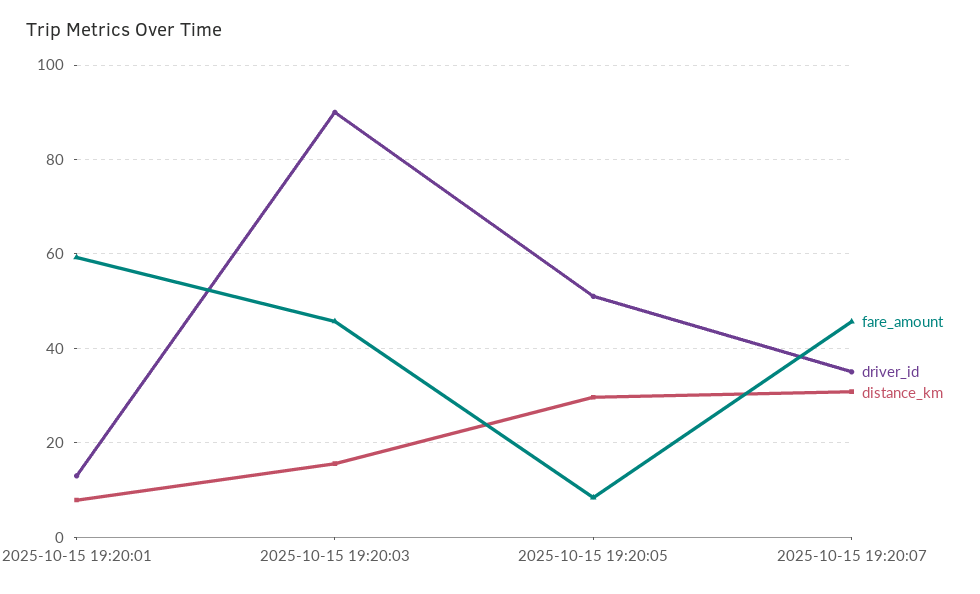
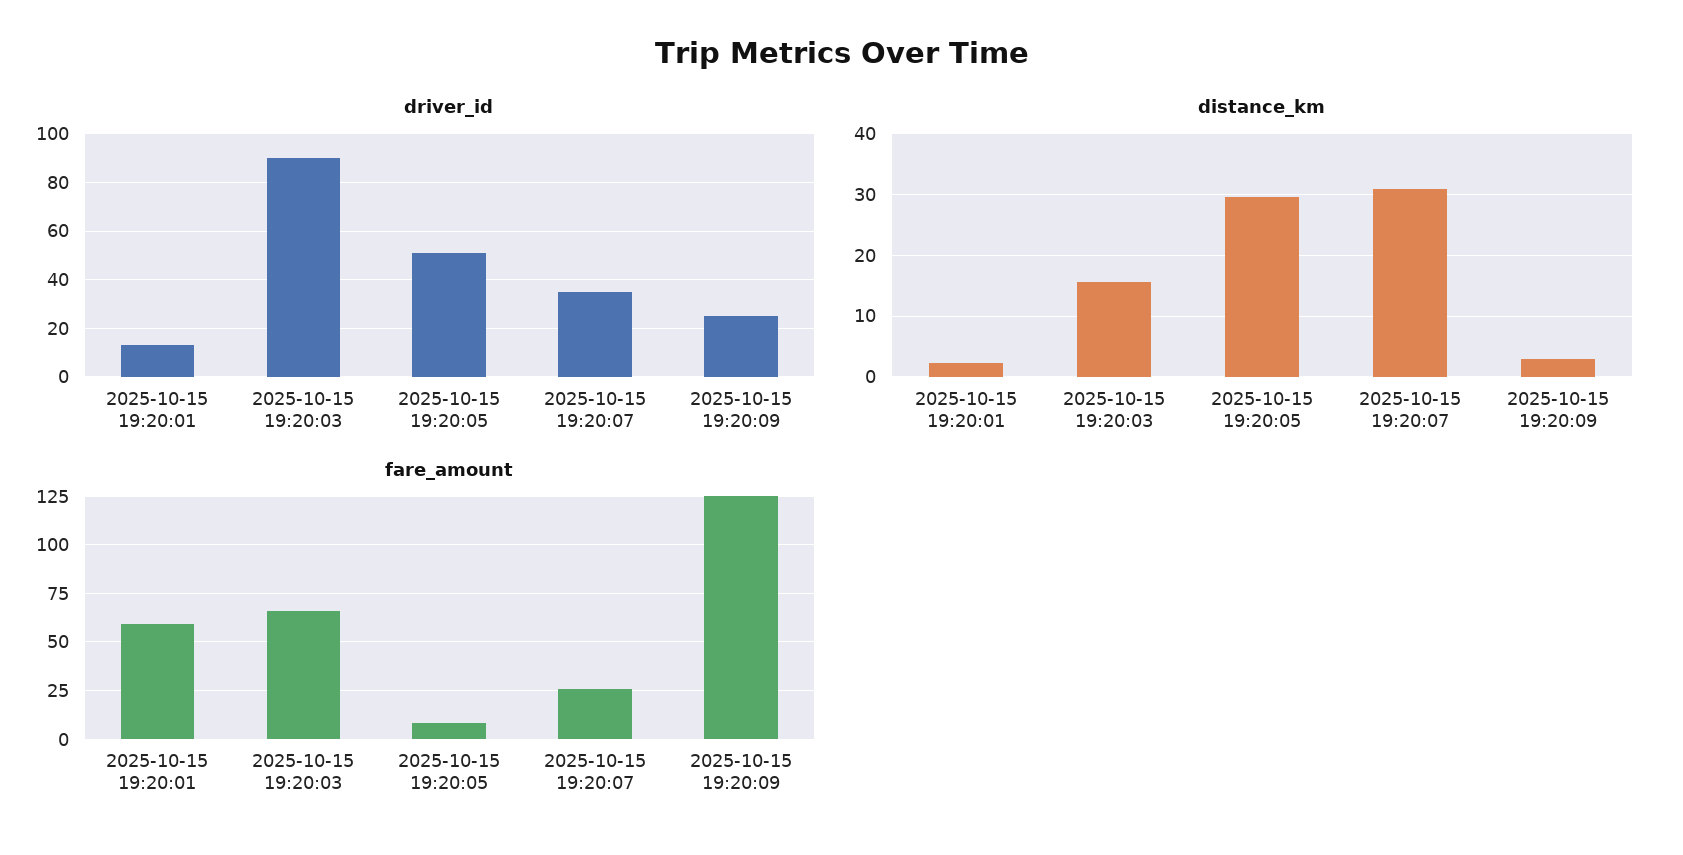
distance_km, 2025-10-15 19:20:01: 8 -> 2
fare_amount, 2025-10-15 19:20:03: 46 -> 65
fare_amount, 2025-10-15 19:20:07: 46 -> 25
driver_id, 2025-10-15 19:20:09: none -> 25
distance_km, 2025-10-15 19:20:09: none -> 3
fare_amount, 2025-10-15 19:20:09: none -> 125

